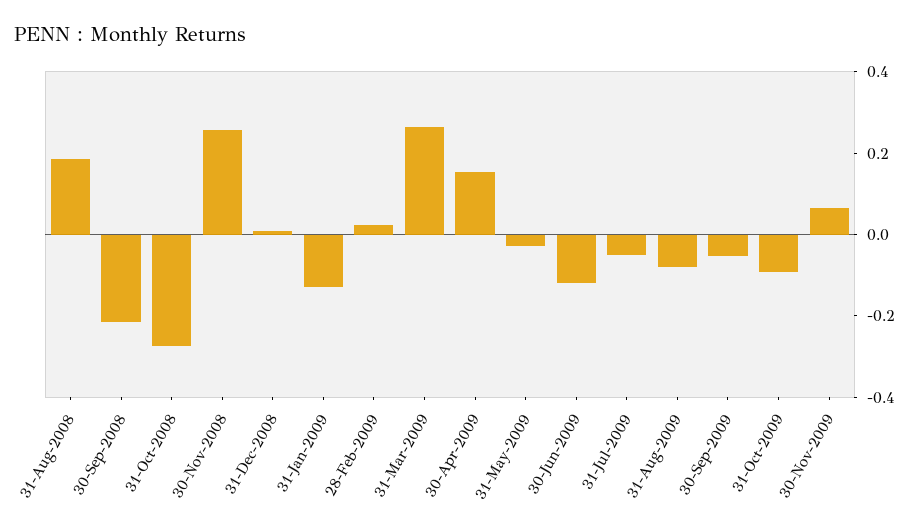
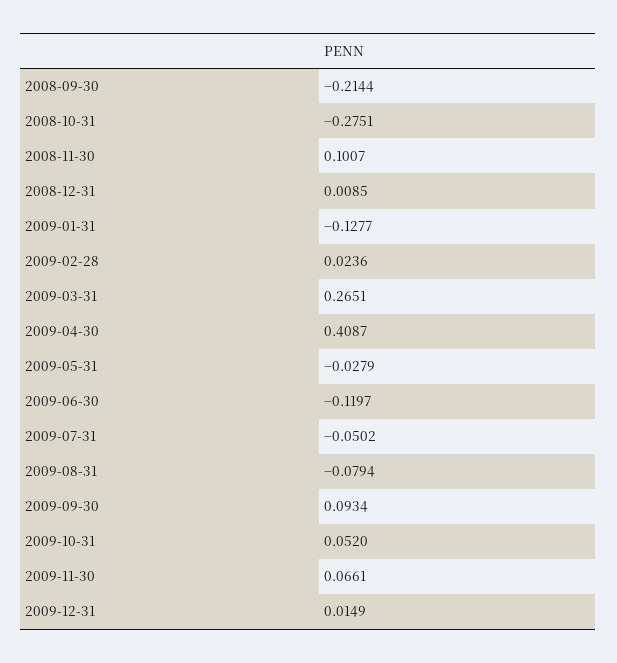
31-Aug-2008: 0.2 -> none
30-Nov-2008: 0.25 -> 0.1007
30-Apr-2009: 0.15 -> 0.4087
30-Sep-2009: -0.05 -> 0.0934
31-Oct-2009: -0.1 -> 0.052
2009-12-31: none -> 0.0149

